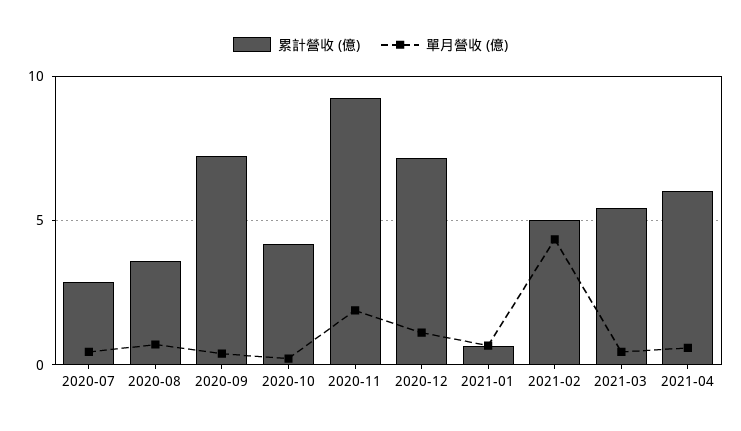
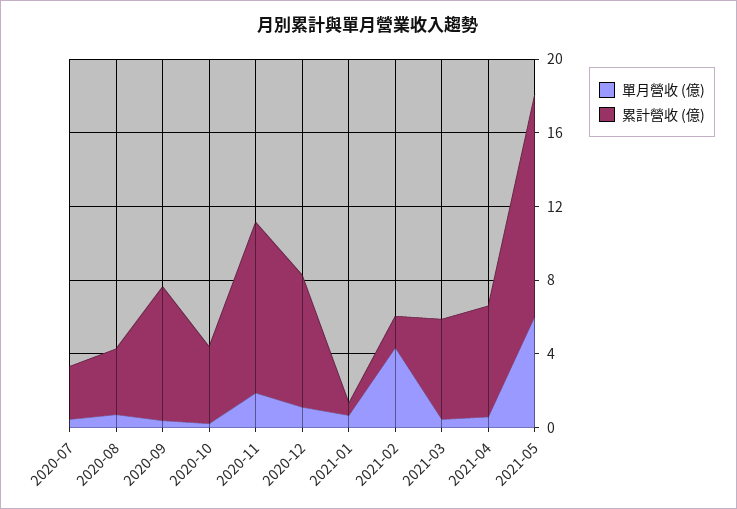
累計營收 (億), 2021-02: 5 -> 2
單月營收 (億), 2021-05: none -> 6
累計營收 (億), 2021-05: none -> 12

